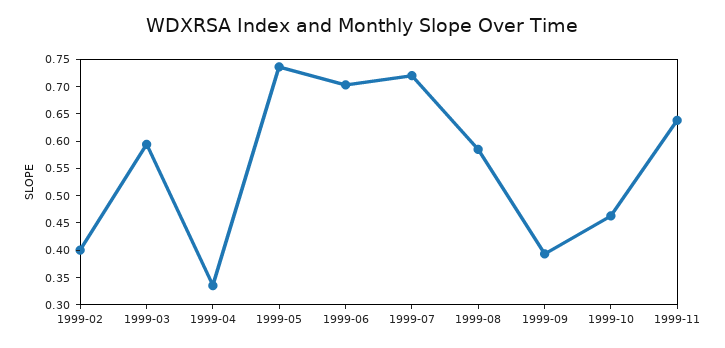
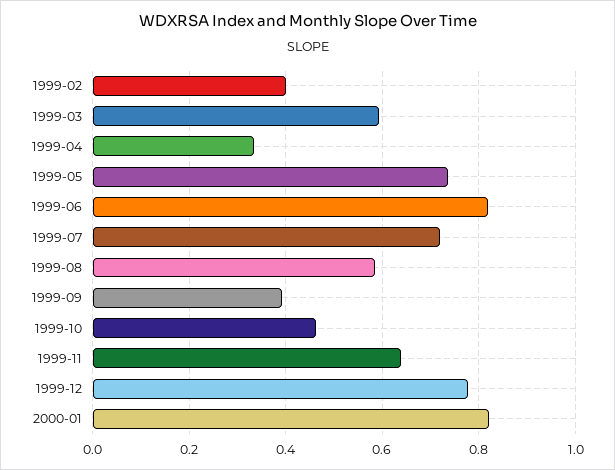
1999-06: 0.7 -> 0.82
1999-12: none -> 0.78
2000-01: none -> 0.82

